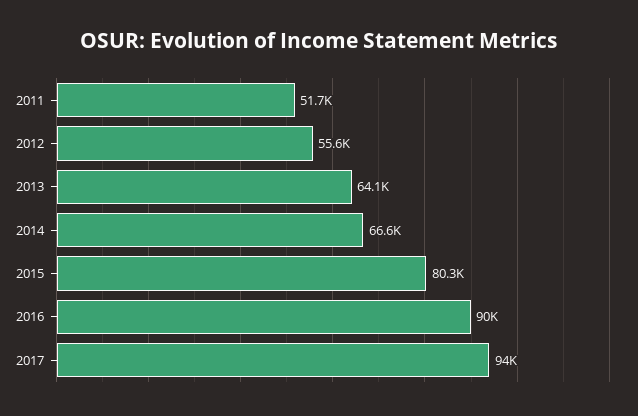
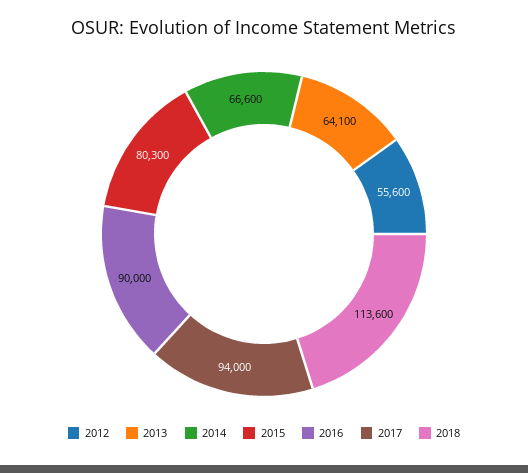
2011: 51700 -> none
2018: none -> 113600

